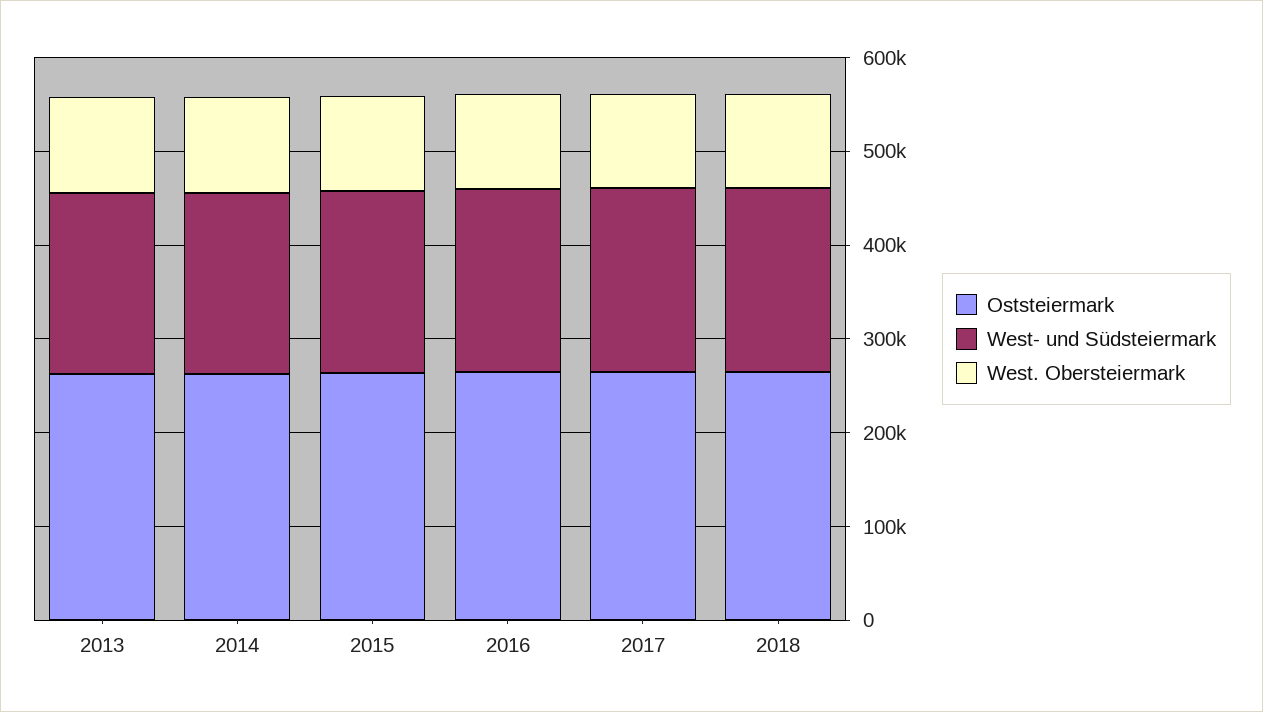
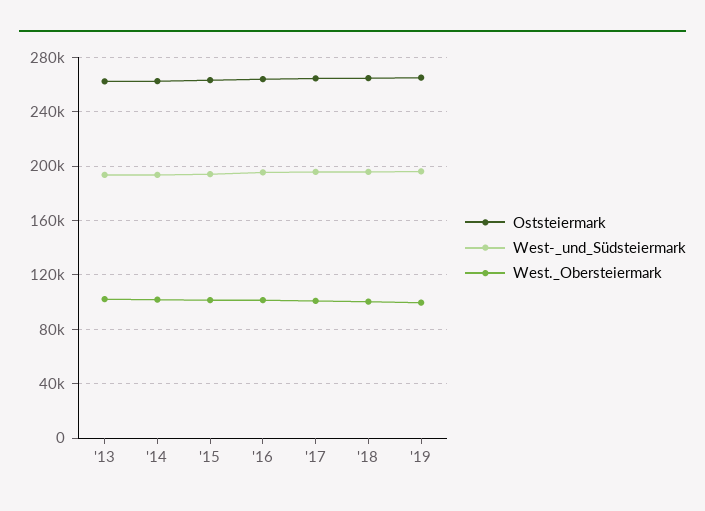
Oststeiermark, '19: none -> 265000
West- und Südsteiermark, '19: none -> 195000
West. Obersteiermark, '19: none -> 100000

